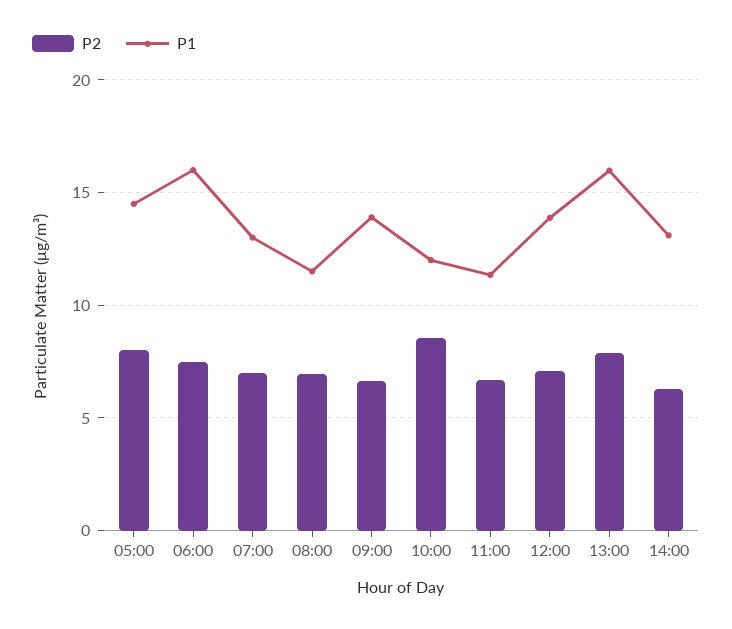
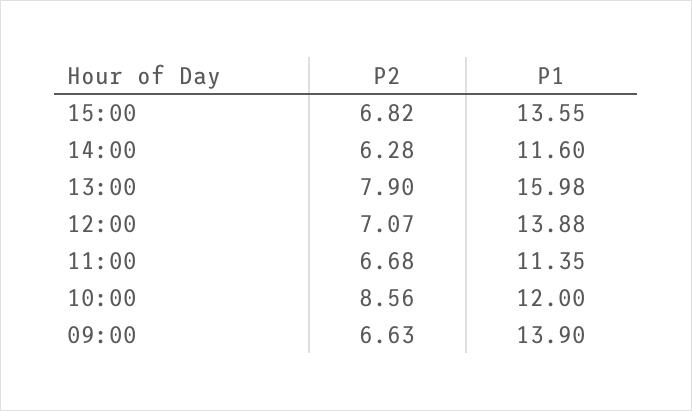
P2, 05:00: 8 -> none
P1, 05:00: 14.5 -> none
P2, 06:00: 7.5 -> none
P1, 06:00: 16 -> none
P2, 07:00: 7 -> none
P1, 07:00: 13 -> none
P2, 08:00: 7 -> none
P1, 08:00: 11.5 -> none
P1, 14:00: 13 -> 11.6
P2, 15:00: none -> 6.82
P1, 15:00: none -> 13.55

